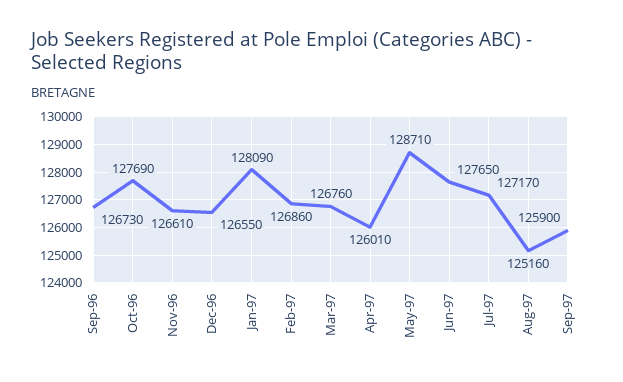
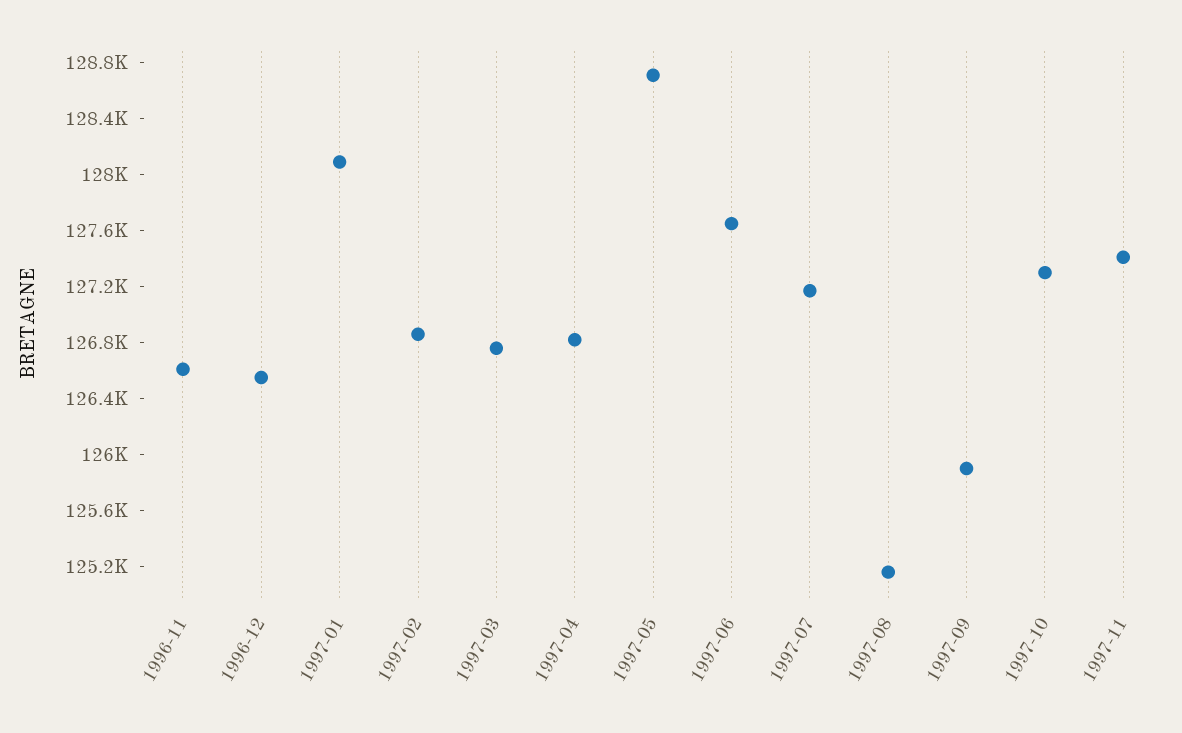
Sep-96: 126730 -> none
Oct-96: 127690 -> none
Apr-97: 126010 -> 126800
1997-10: none -> 127300
1997-11: none -> 127400

